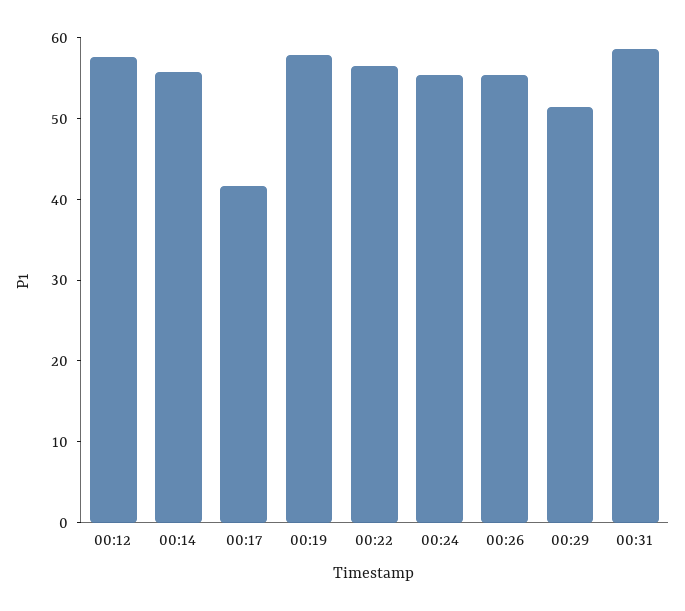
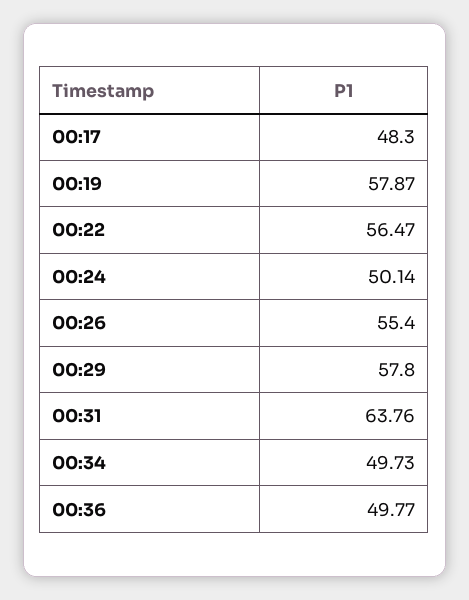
00:12: 58 -> none
00:14: 56 -> none
00:17: 42 -> 48.3
00:24: 56 -> 50.14
00:29: 52 -> 57.8
00:31: 58 -> 63.76
00:34: none -> 49.73
00:36: none -> 49.77

